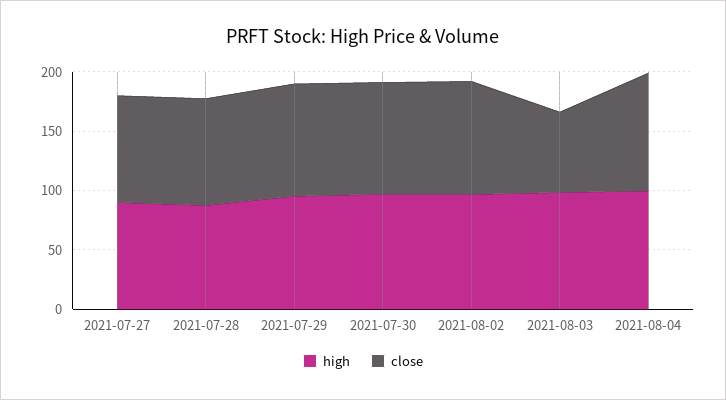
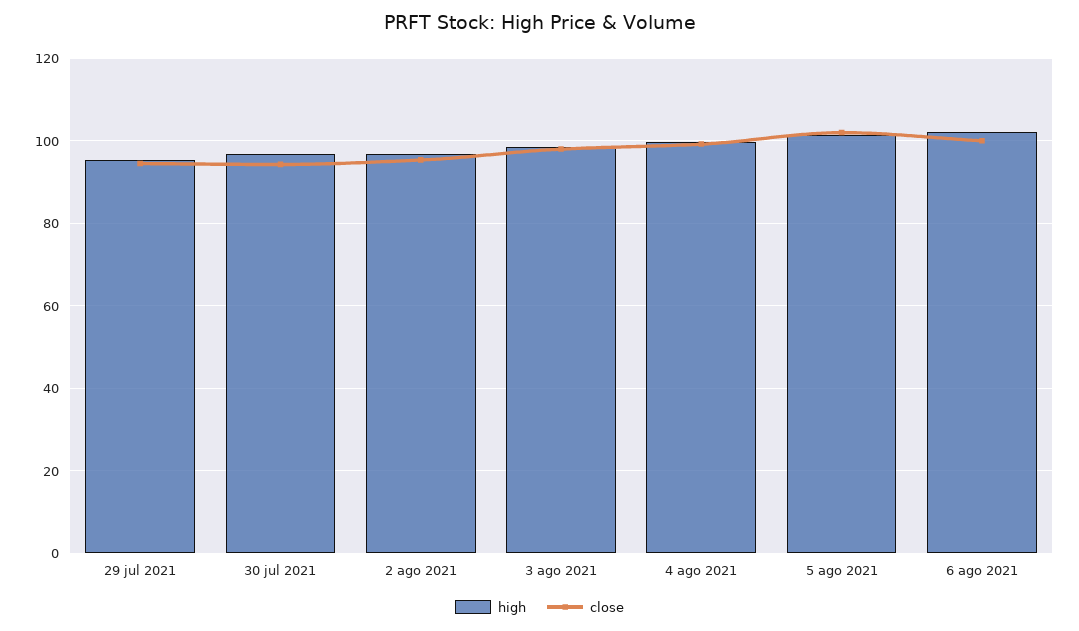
high, 2021-07-27: 90 -> none
close, 2021-07-27: 90 -> none
high, 2021-07-28: 90 -> none
close, 2021-07-28: 90 -> none
close, 2021-08-03: 70 -> 98
high, 5 ago 2021: none -> 102
close, 5 ago 2021: none -> 102
high, 6 ago 2021: none -> 102
close, 6 ago 2021: none -> 100

